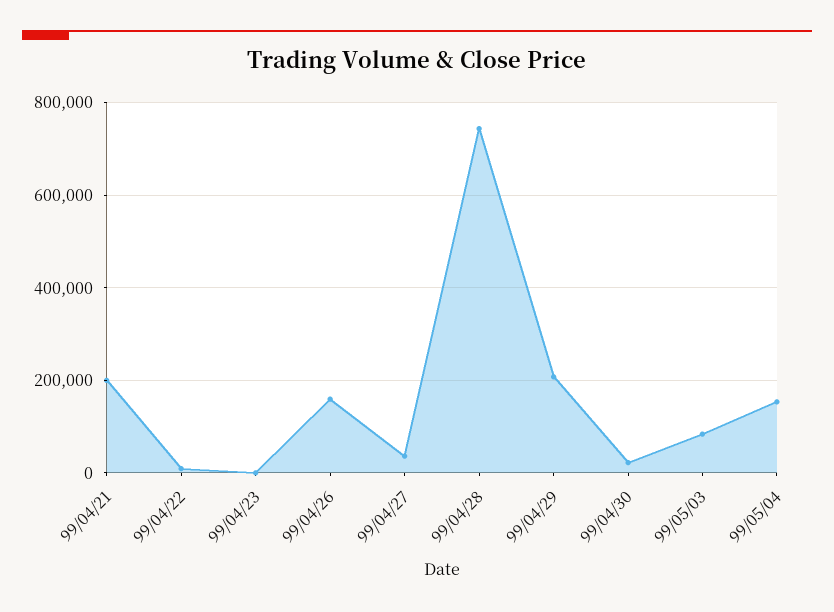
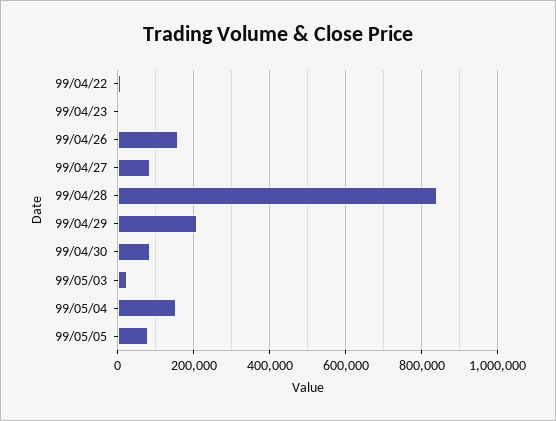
99/04/21: 200000 -> none
99/04/27: 40000 -> 80000
99/04/28: 740000 -> 840000
99/04/30: 20000 -> 80000
99/05/03: 80000 -> 20000
99/05/05: none -> 80000

